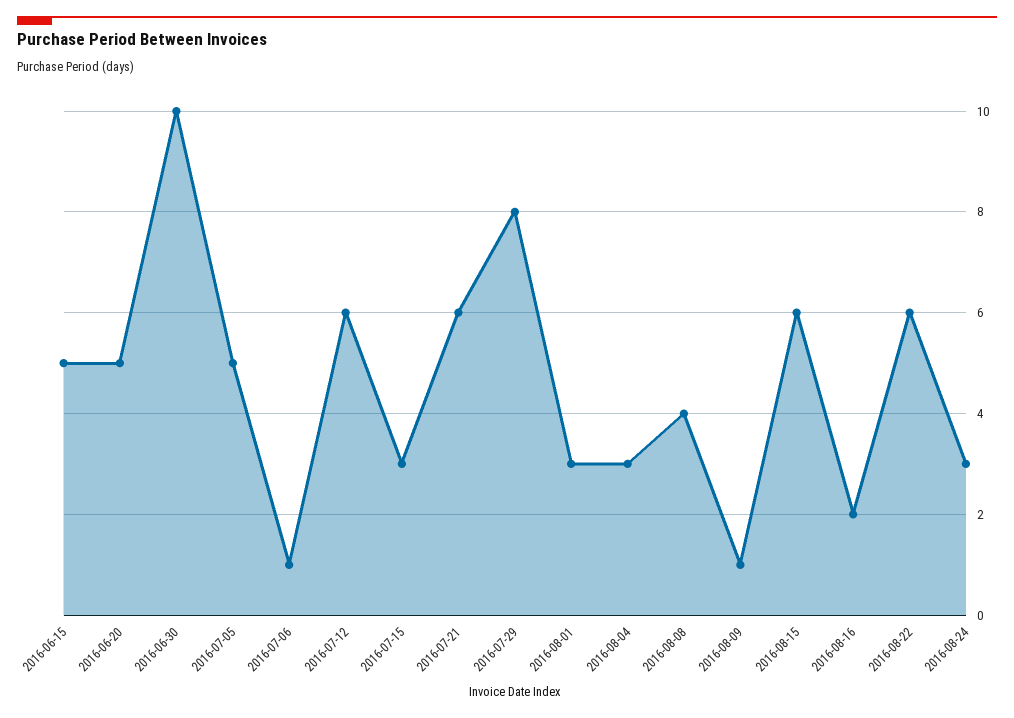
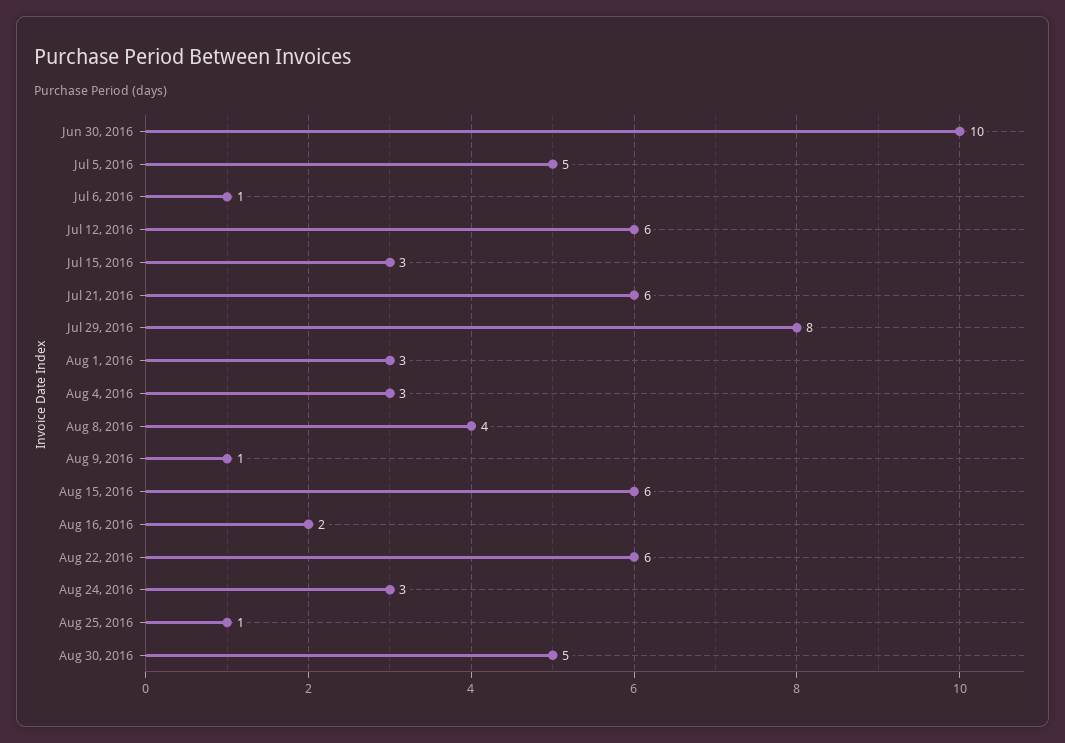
2016-06-15: 5 -> none
2016-06-20: 5 -> none
Aug 25, 2016: none -> 1
Aug 30, 2016: none -> 5

